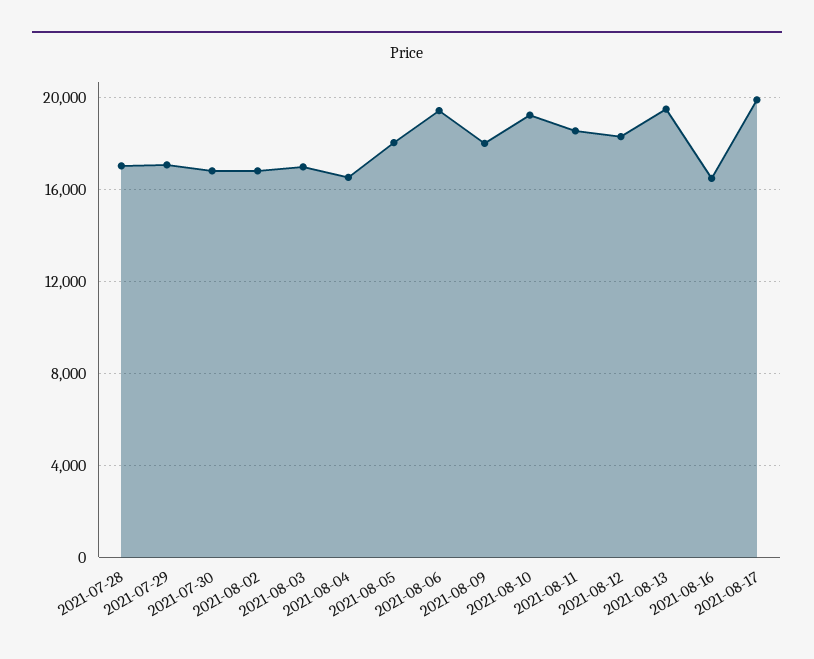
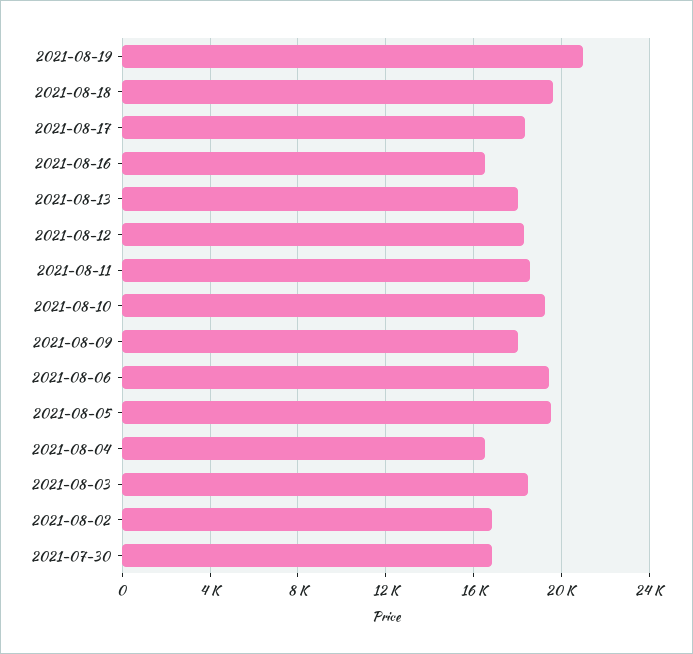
2021-07-28: 17000 -> none
2021-07-29: 17000 -> none
2021-08-03: 17000 -> 18500
2021-08-05: 18000 -> 19500
2021-08-13: 19500 -> 18000
2021-08-17: 20000 -> 18500
2021-08-19: none -> 21000
2021-08-18: none -> 19500

